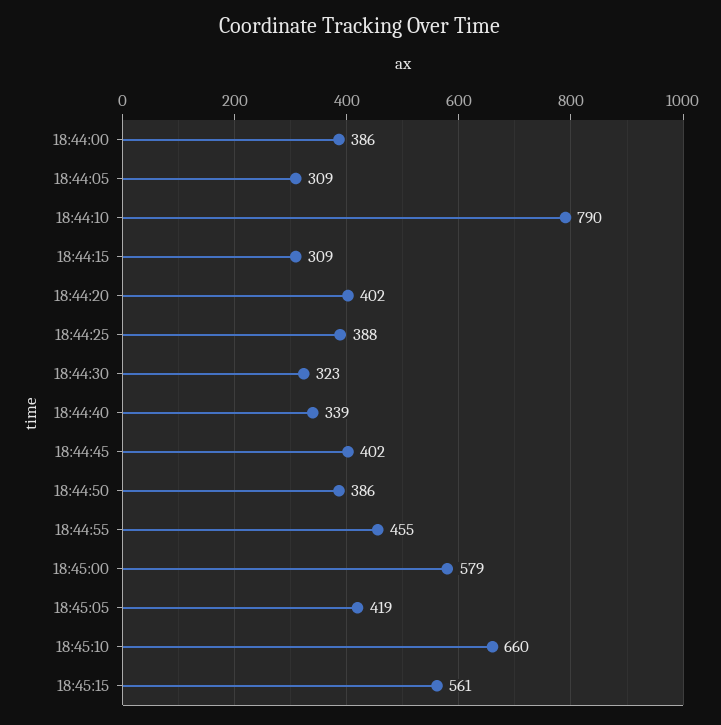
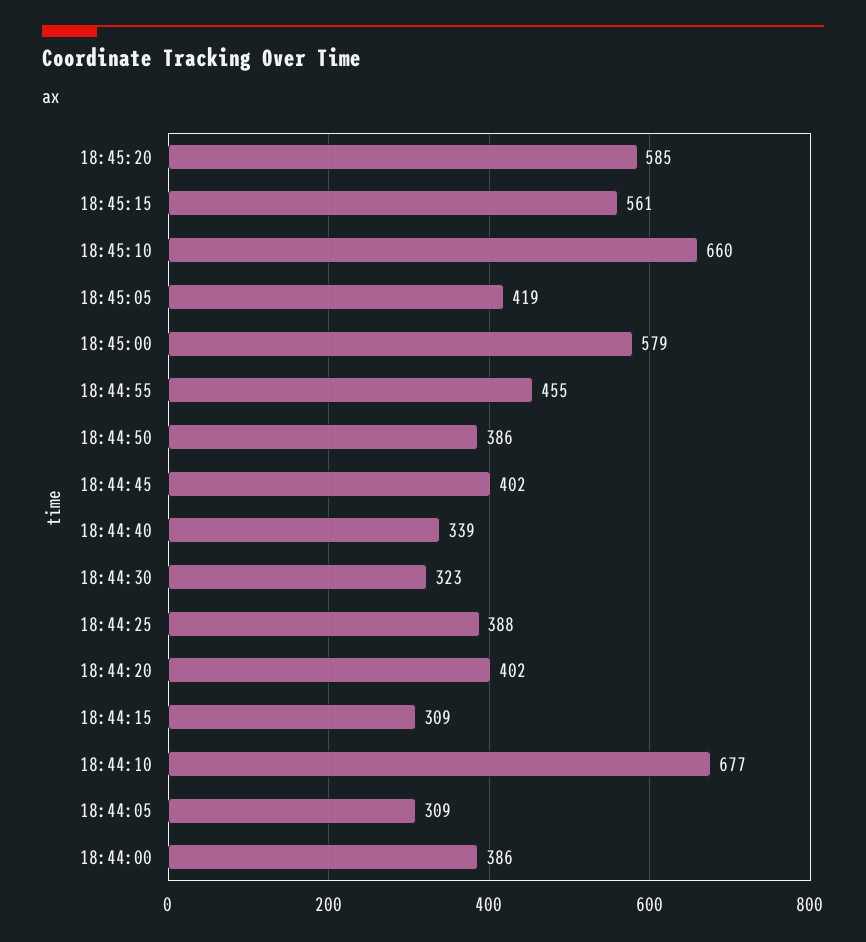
18:44:10: 790 -> 677
18:45:20: none -> 585

